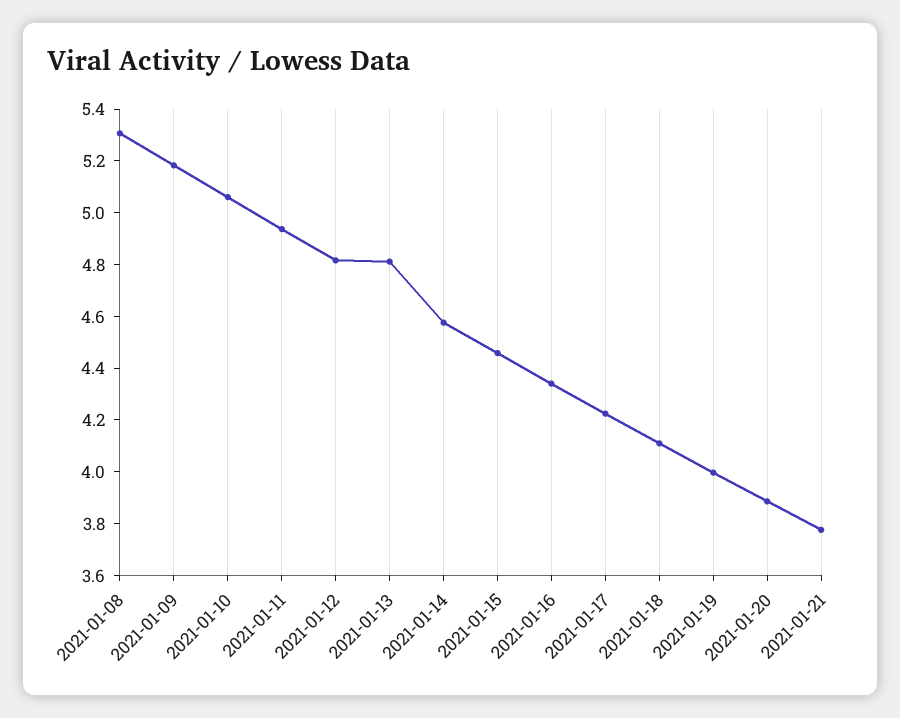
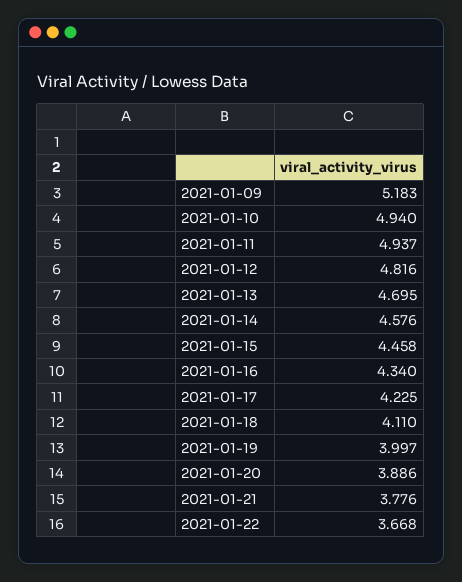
2021-01-08: 5.3 -> none
2021-01-10: 5.05 -> 4.94
2021-01-13: 4.8 -> 4.695
2021-01-22: none -> 3.668

